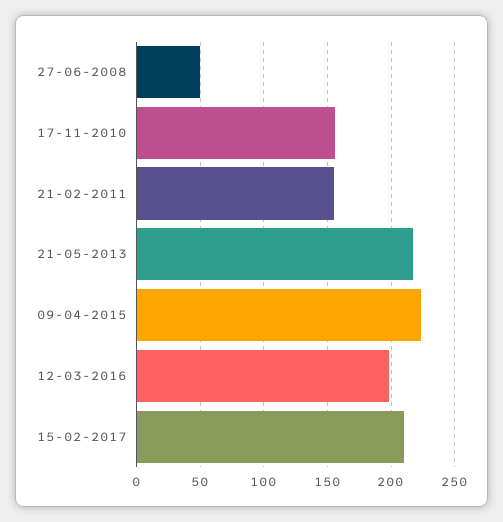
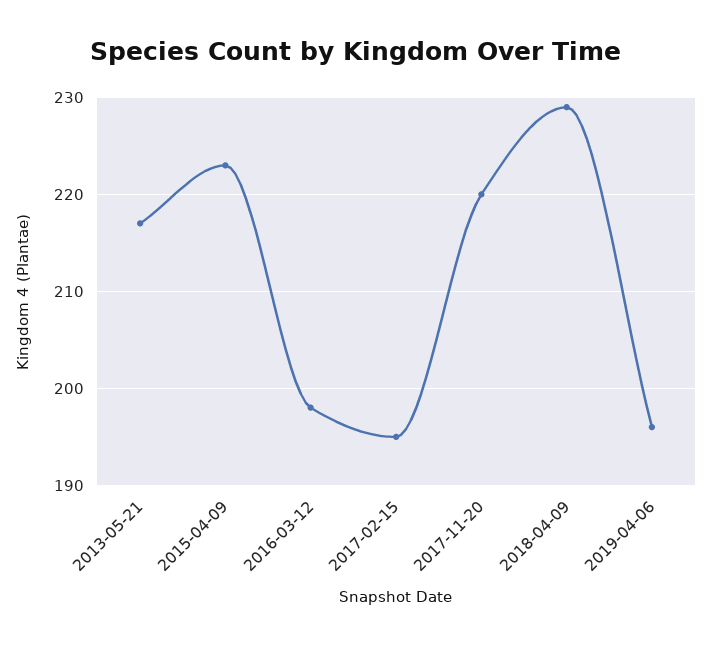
27-06-2008: 50 -> none
17-11-2010: 155 -> none
21-02-2011: 155 -> none
15-02-2017: 210 -> 195
2017-11-20: none -> 220
2018-04-09: none -> 229
2019-04-06: none -> 196

